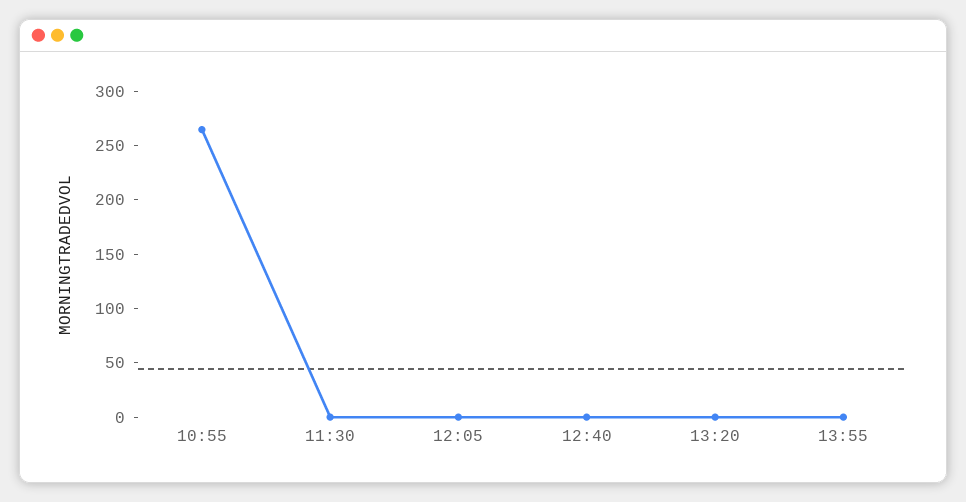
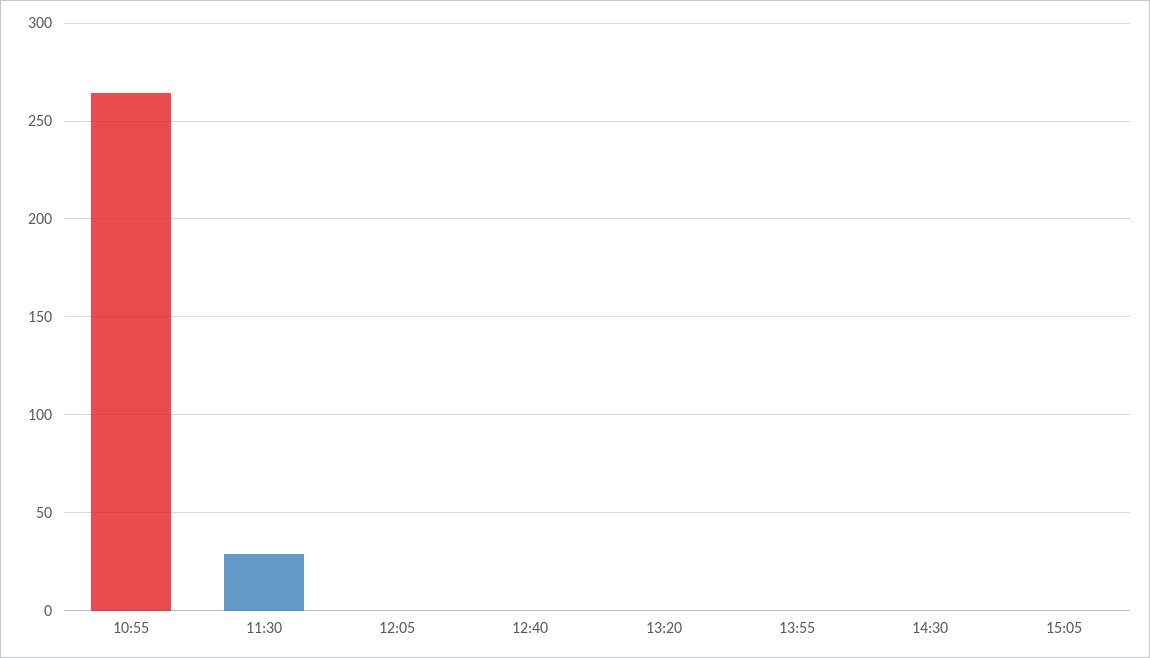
11:30: 0 -> 30
14:30: none -> 0
15:05: none -> 0

